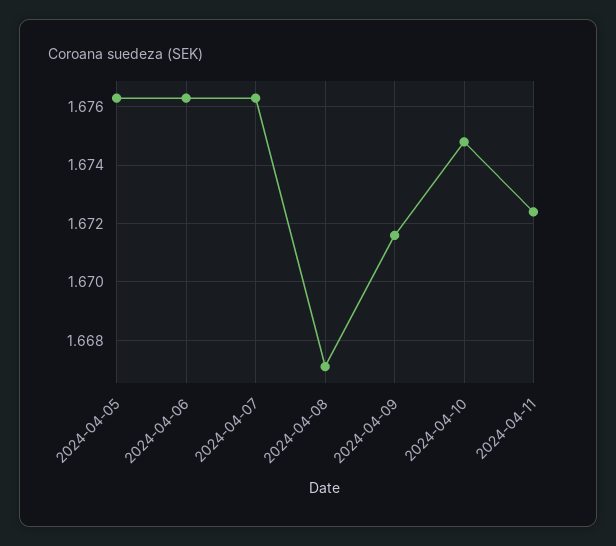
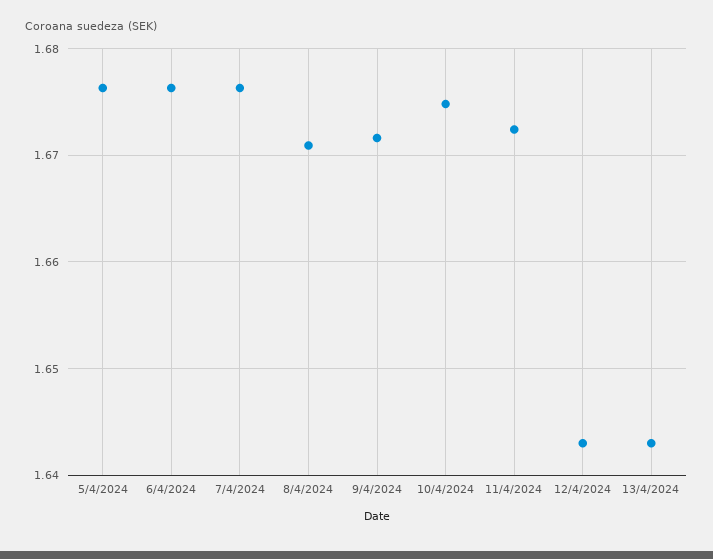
2024-04-08: 1.667 -> 1.671
12/4/2024: none -> 1.643
13/4/2024: none -> 1.643

